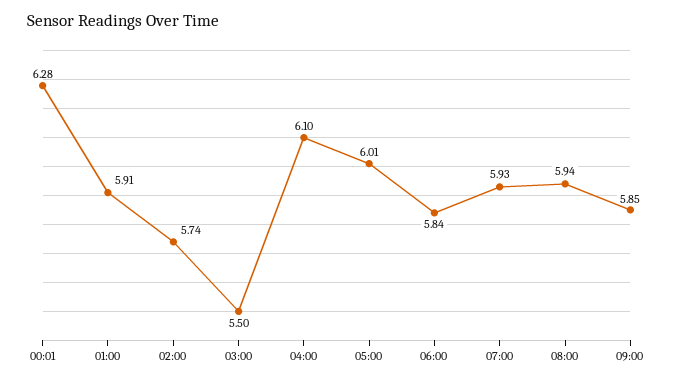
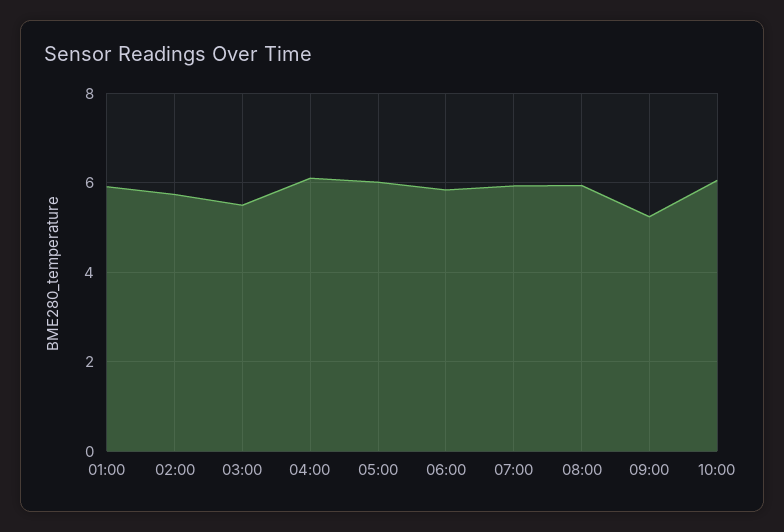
00:01: 6.28 -> none
09:00: 5.85 -> 5.2
10:00: none -> 6

